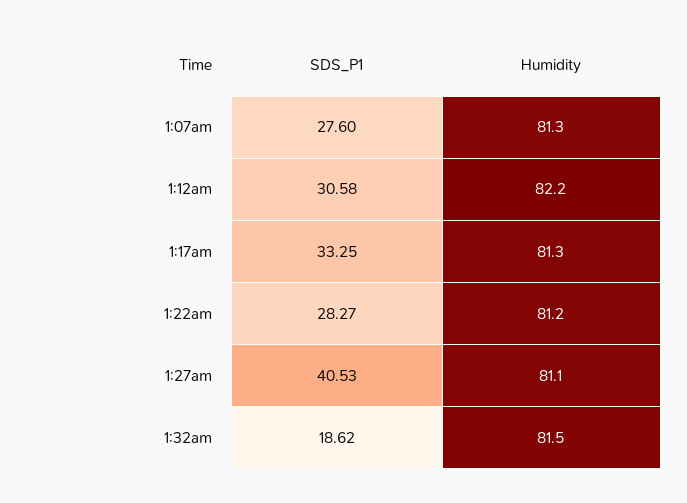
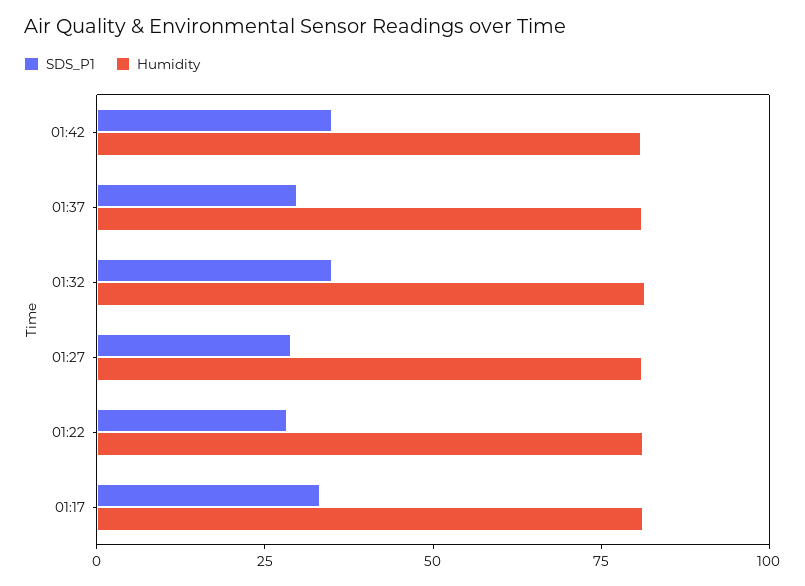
SDS_P1, 1:07am: 27.6 -> none
Humidity, 1:07am: 81.3 -> none
SDS_P1, 1:12am: 30.58 -> none
Humidity, 1:12am: 82.2 -> none
SDS_P1, 1:27am: 40.53 -> 30
SDS_P1, 1:32am: 18.62 -> 35
SDS_P1, 01:42: none -> 35
Humidity, 01:42: none -> 80
SDS_P1, 01:37: none -> 30
Humidity, 01:37: none -> 80

